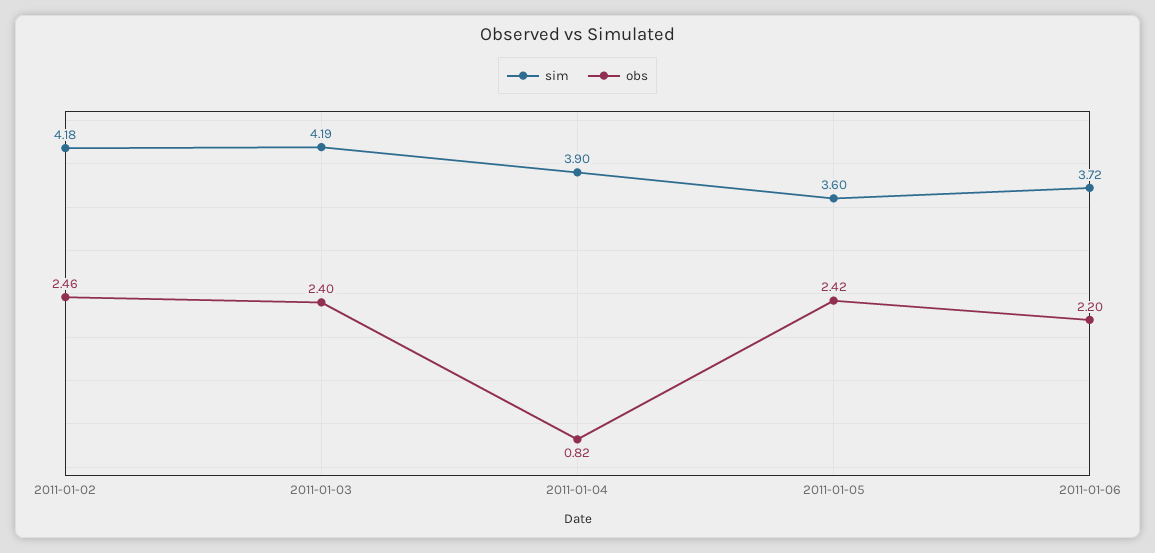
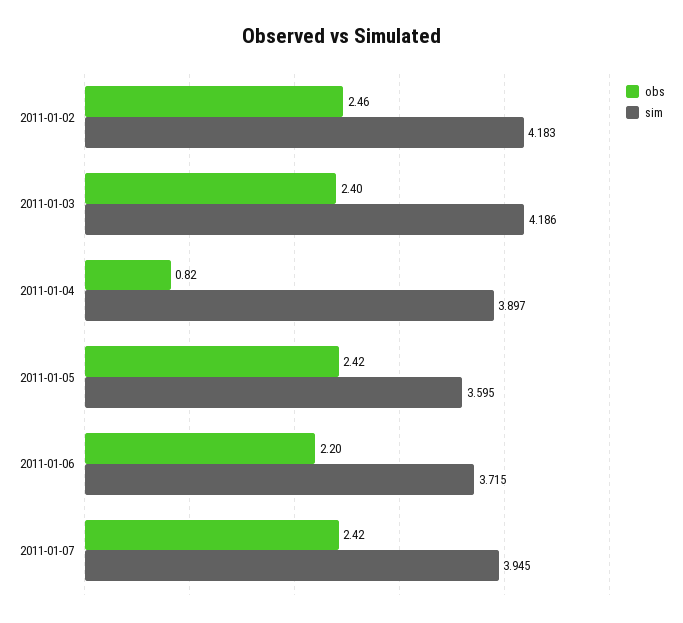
obs, 2011-01-07: none -> 2.42
sim, 2011-01-07: none -> 3.945

